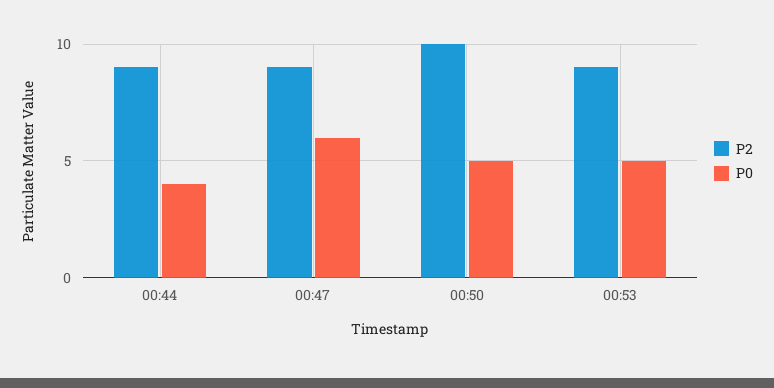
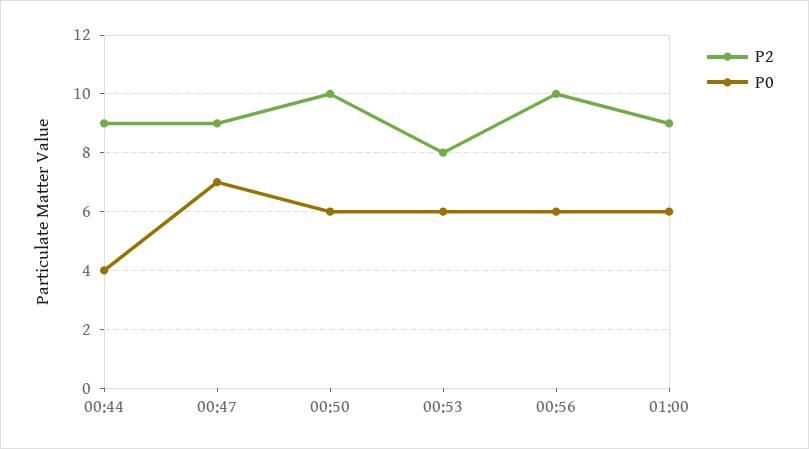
P0, 00:47: 6 -> 7
P0, 00:50: 5 -> 6
P2, 00:53: 9 -> 8
P0, 00:53: 5 -> 6
P2, 00:56: none -> 10
P0, 00:56: none -> 6
P2, 01:00: none -> 9
P0, 01:00: none -> 6

